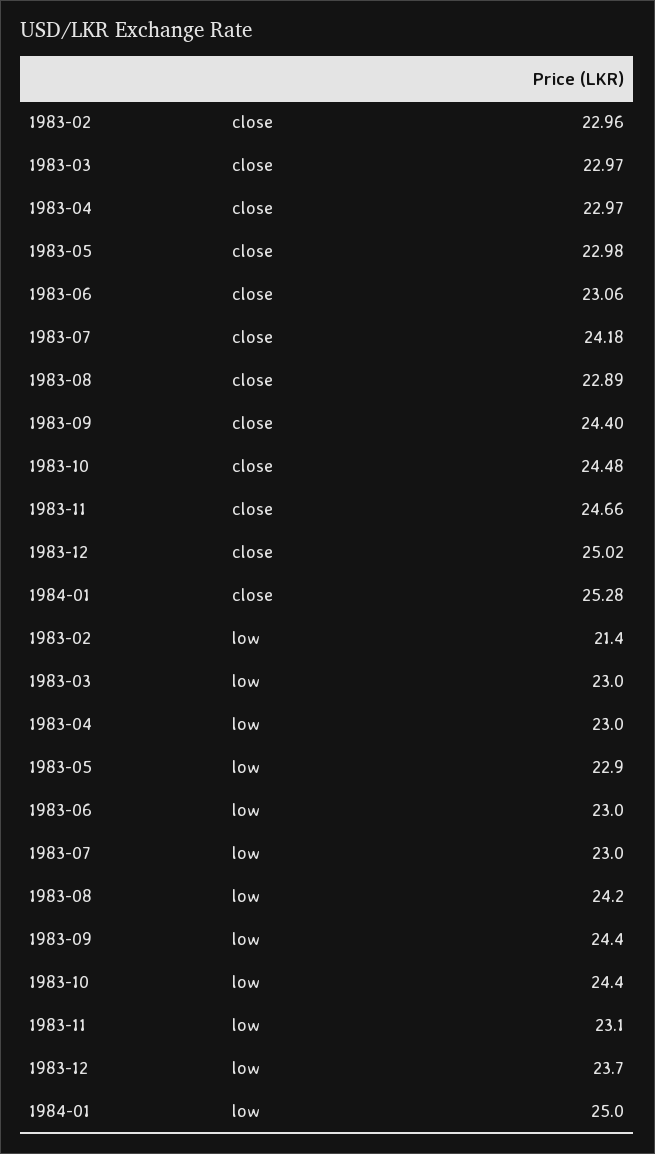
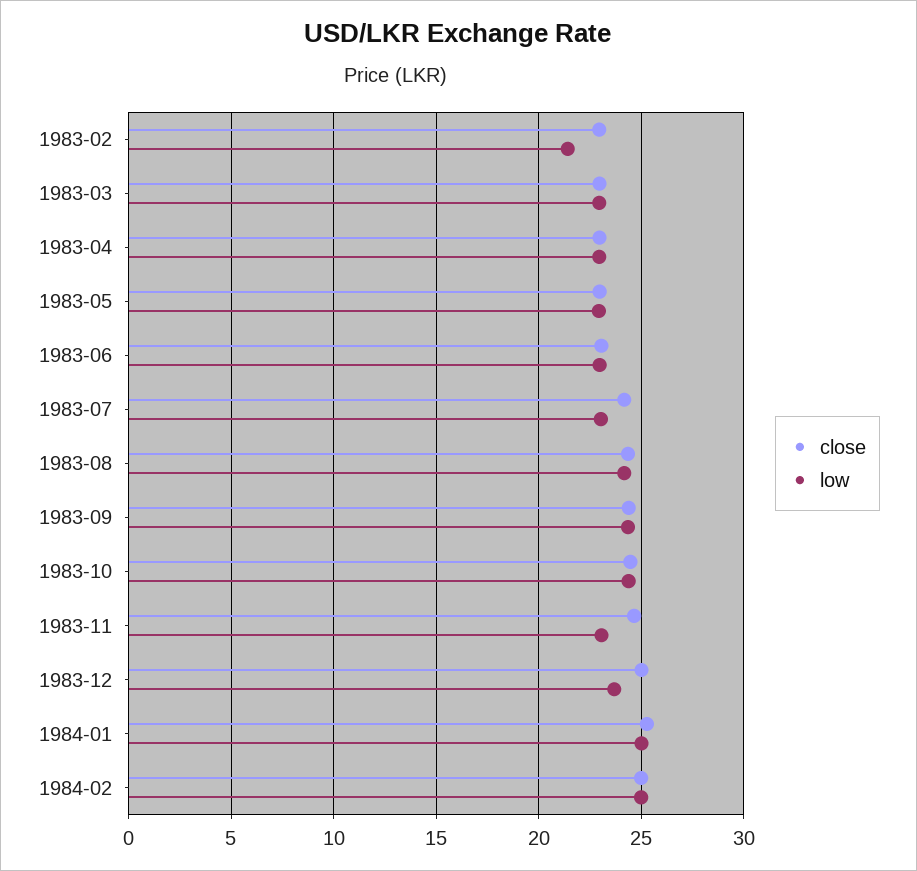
close, 1983-08: 22.89 -> 24.5
close, 1984-02: none -> 25
low, 1984-02: none -> 25

